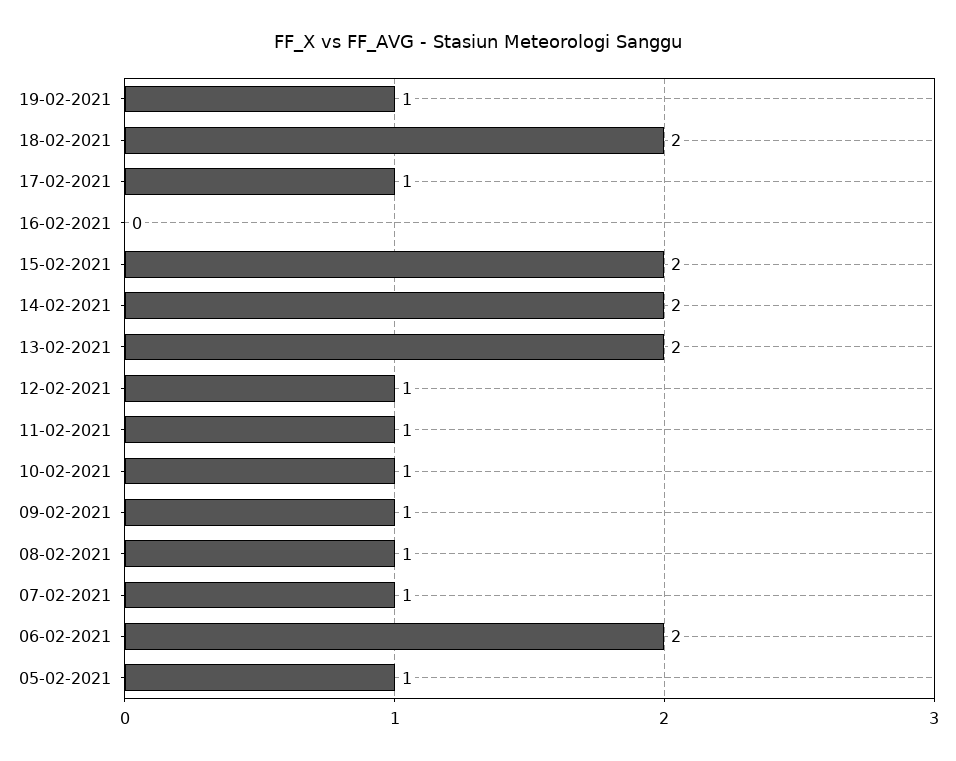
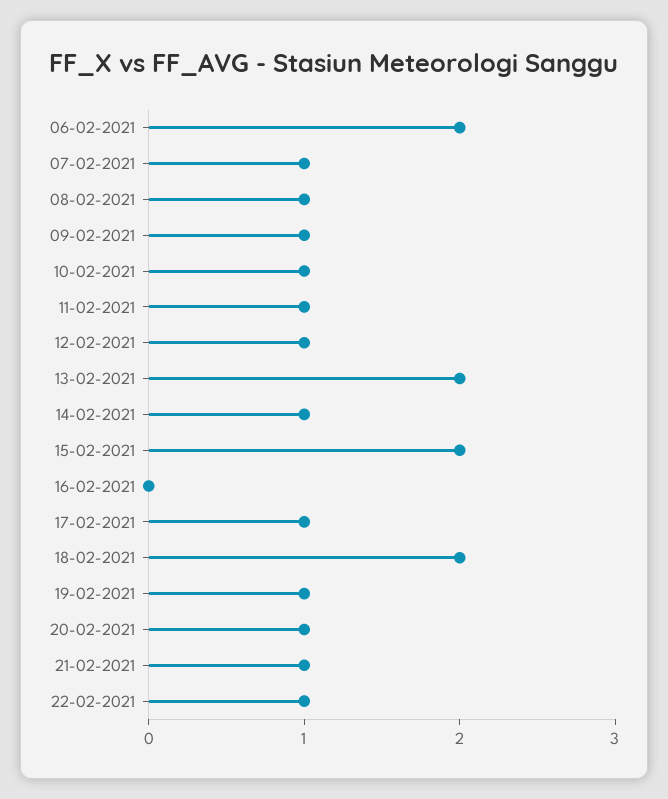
14-02-2021: 2 -> 1
05-02-2021: 1 -> none
20-02-2021: none -> 1
21-02-2021: none -> 1
22-02-2021: none -> 1

